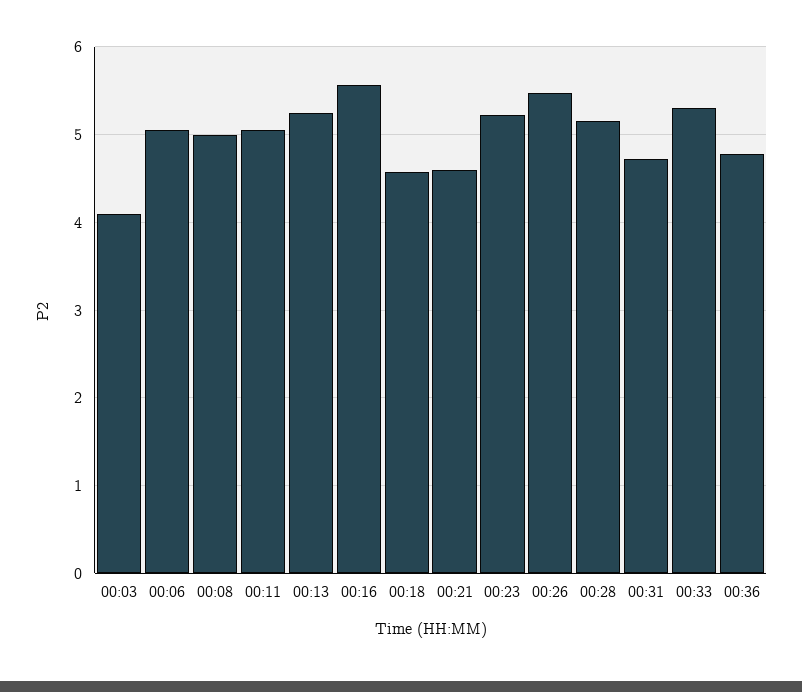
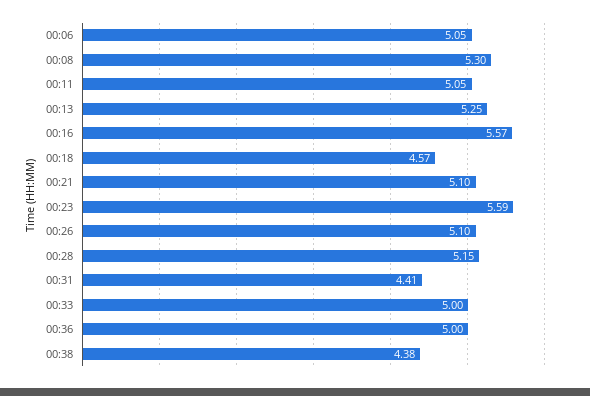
00:03: 4.1 -> none
00:08: 5 -> 5.3
00:21: 4.6 -> 5.1
00:23: 5.2 -> 5.59
00:26: 5.5 -> 5.1
00:31: 4.7 -> 4.41
00:33: 5.3 -> 5
00:36: 4.8 -> 5
00:38: none -> 4.38

